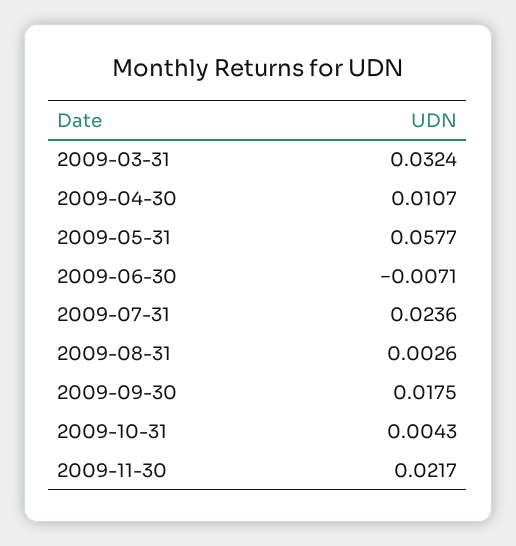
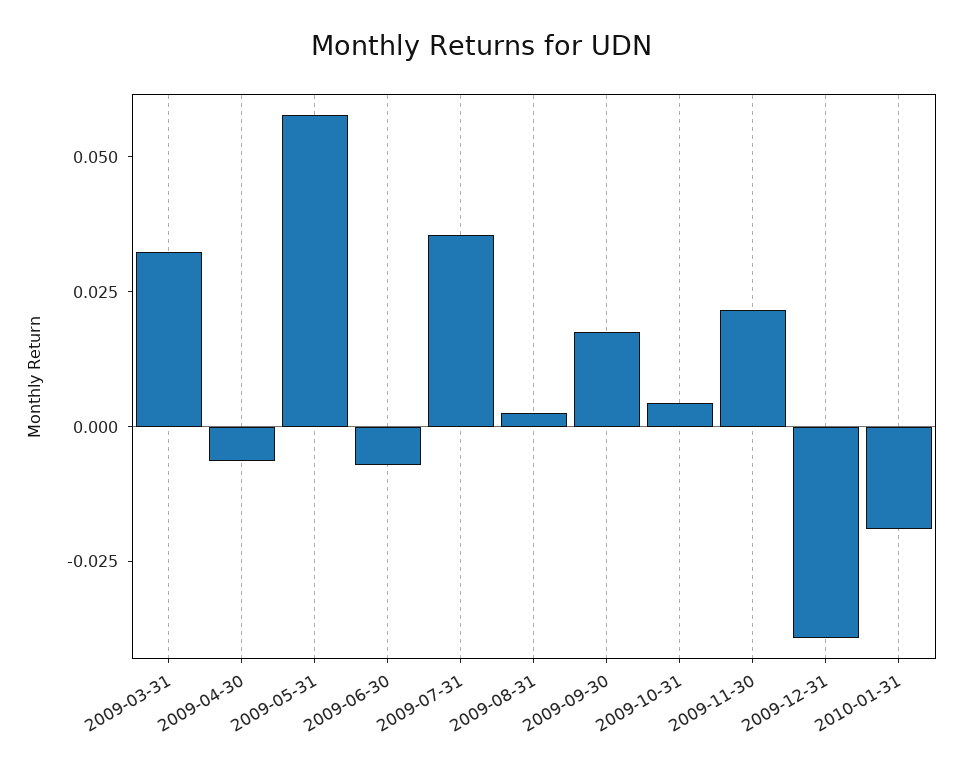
2009-04-30: 0.0107 -> -0.005
2009-07-31: 0.0236 -> 0.035
2009-12-31: none -> -0.04
2010-01-31: none -> -0.02

